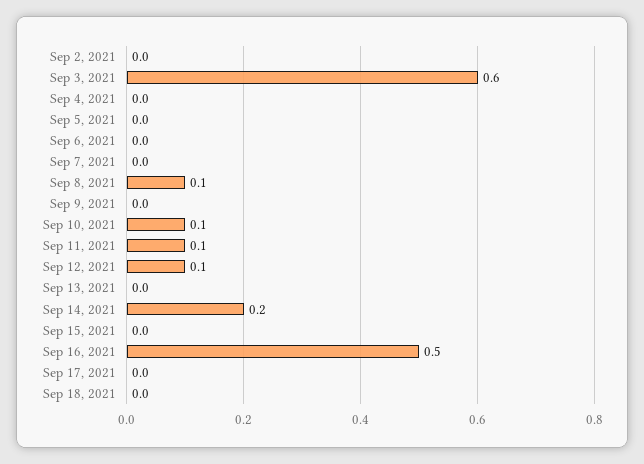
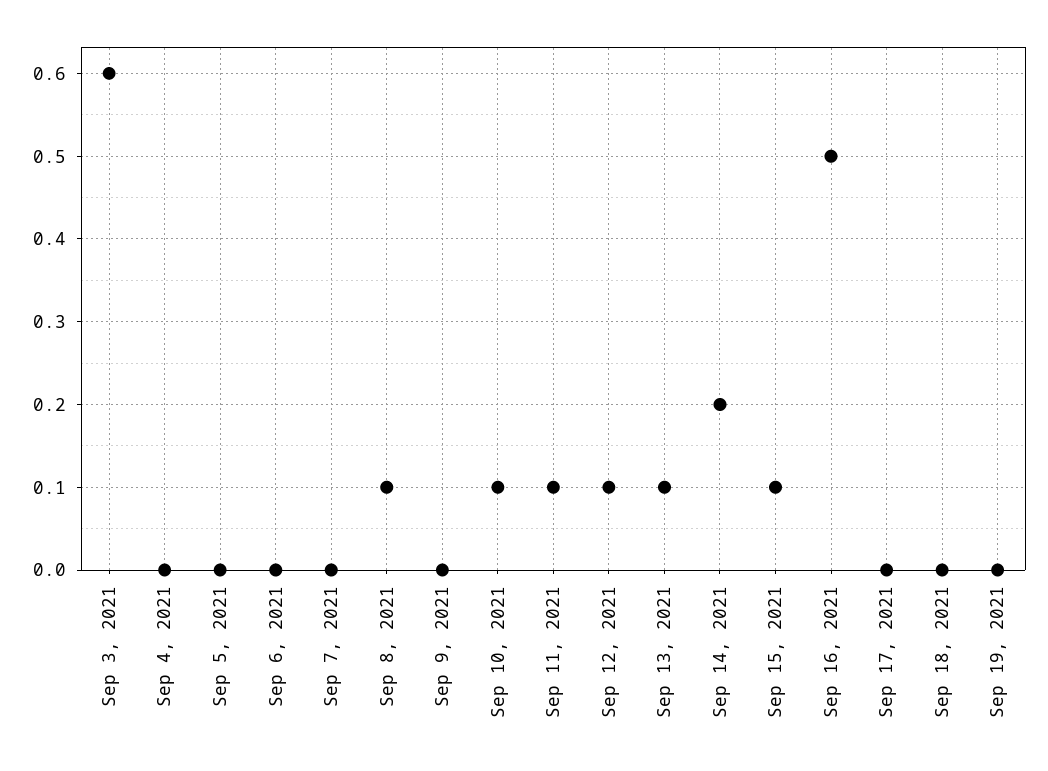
Sep 2, 2021: 0 -> none
Sep 13, 2021: 0 -> 0.1
Sep 15, 2021: 0 -> 0.1
Sep 19, 2021: none -> 0

